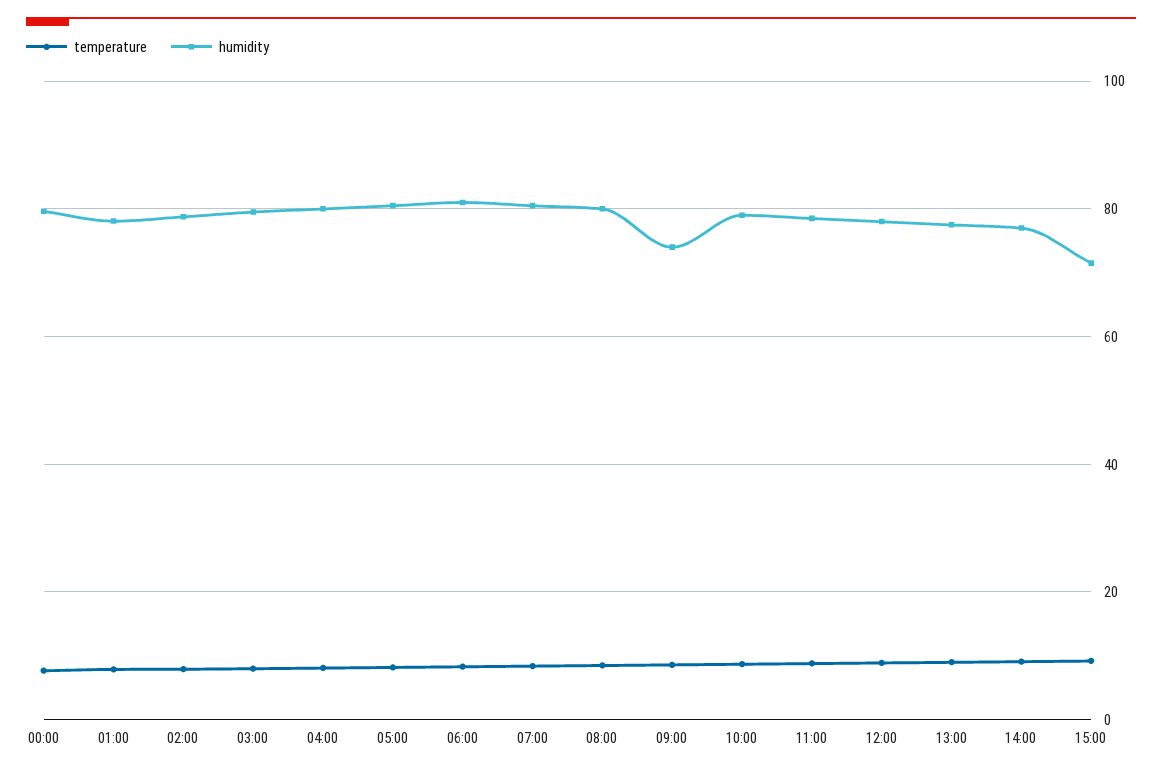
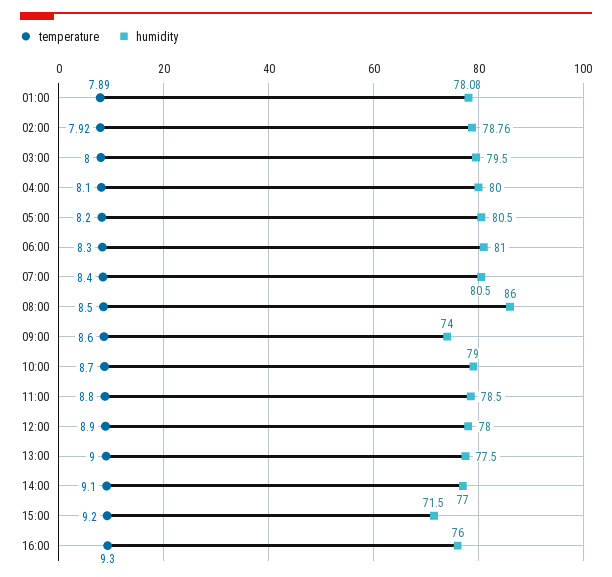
temperature, 00:00: 8 -> none
humidity, 00:00: 80 -> none
humidity, 08:00: 80 -> 86
temperature, 16:00: none -> 9.3
humidity, 16:00: none -> 76

